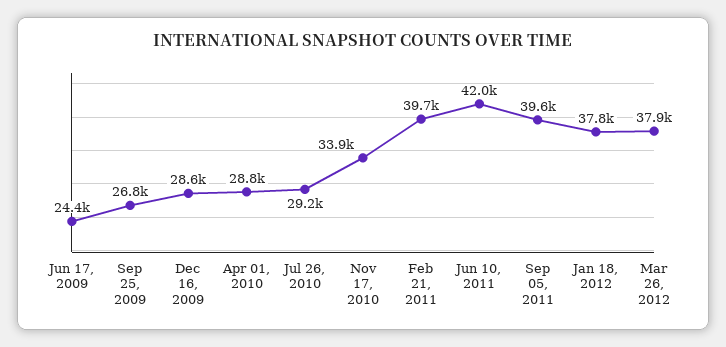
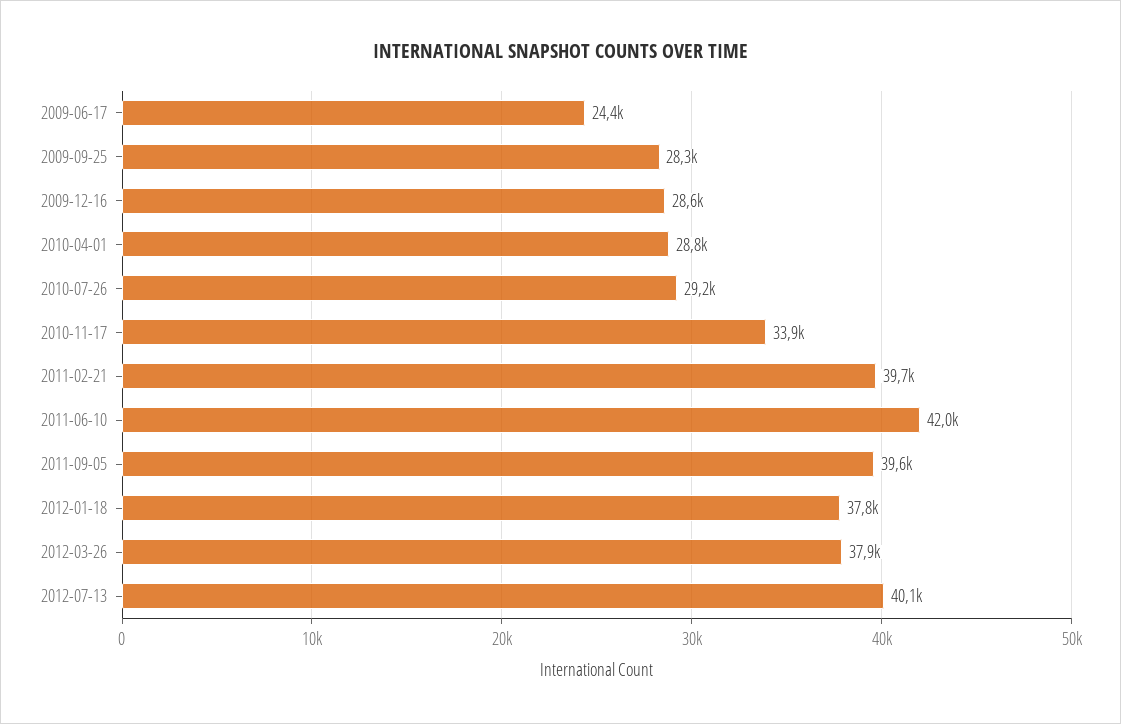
Sep 25, 2009: 26800 -> 28300
2012-07-13: none -> 40100

